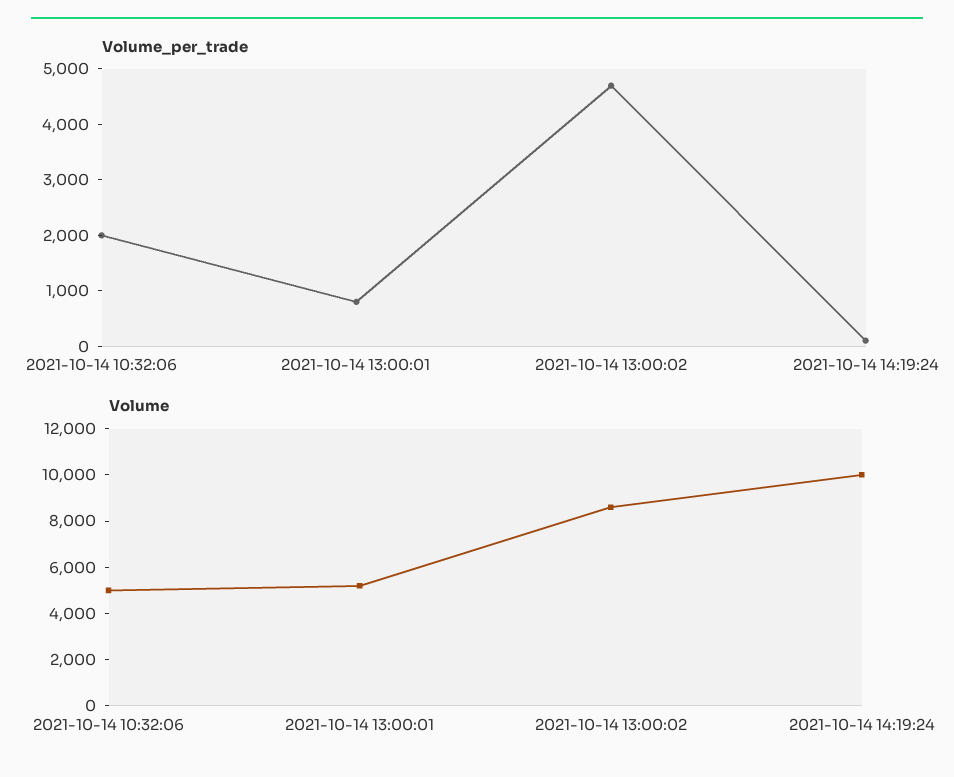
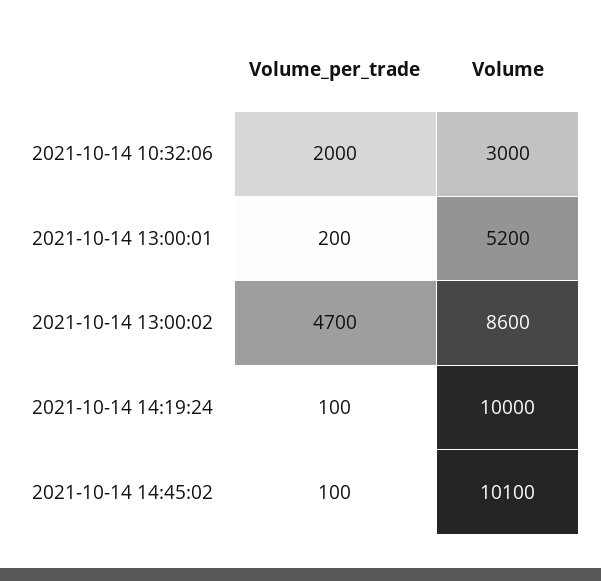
Volume_per_trade, 2021-10-14 13:00:01: 800 -> 200
Volume, 2021-10-14 10:32:06: 5000 -> 3000
Volume_per_trade, 2021-10-14 14:45:02: none -> 100
Volume, 2021-10-14 14:45:02: none -> 10100

